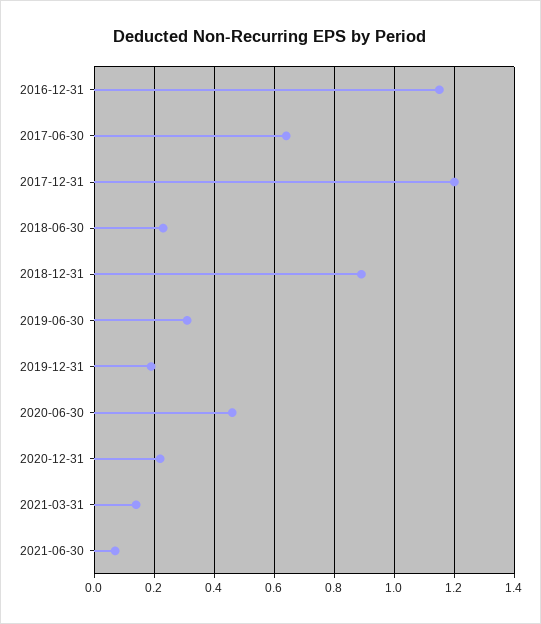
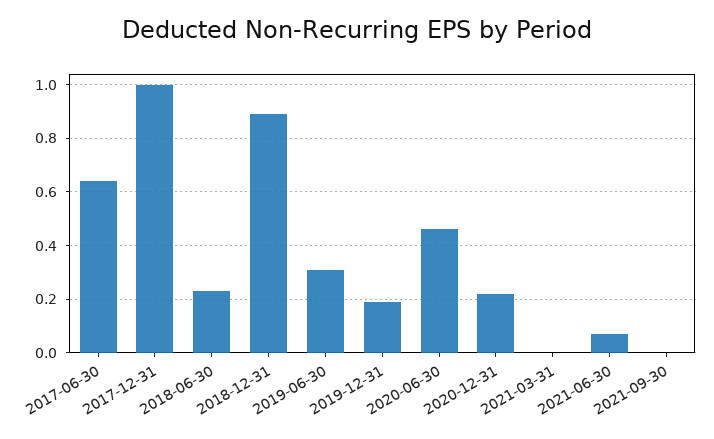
2016-12-31: 1.15 -> none
2017-12-31: 1.2 -> 1
2021-03-31: 0.15 -> 0
2021-09-30: none -> 0

